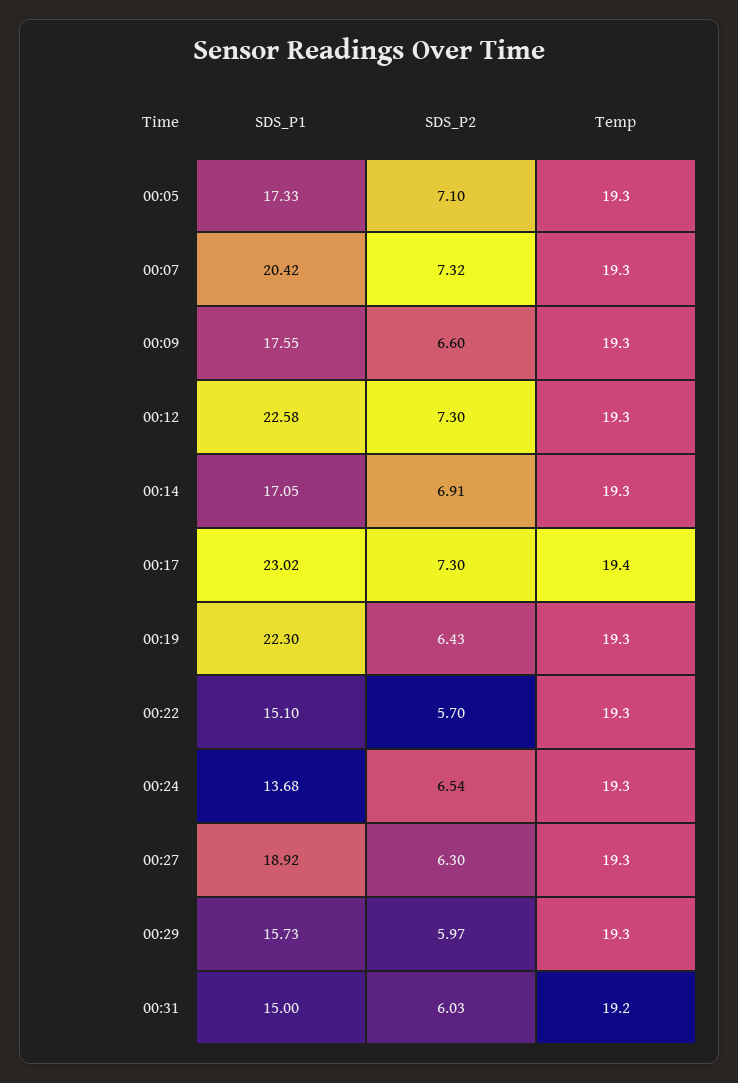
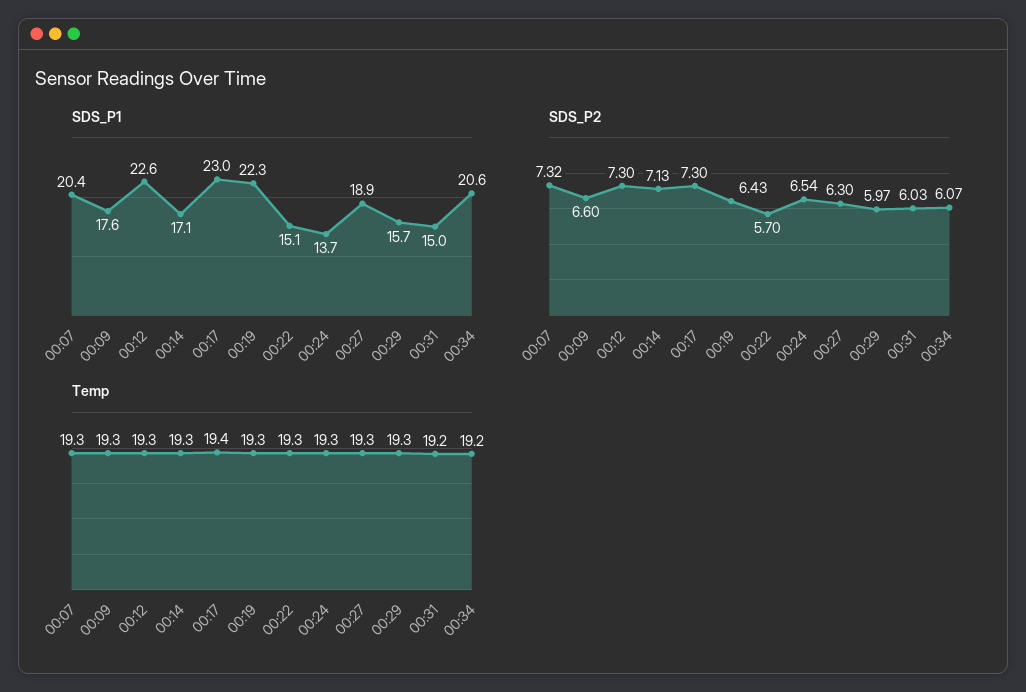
SDS_P1, 00:05: 17.33 -> none
SDS_P2, 00:05: 7.1 -> none
Temp, 00:05: 19.3 -> none
SDS_P2, 00:14: 6.91 -> 7.13
SDS_P1, 00:34: none -> 20.6
SDS_P2, 00:34: none -> 6.07
Temp, 00:34: none -> 19.2

